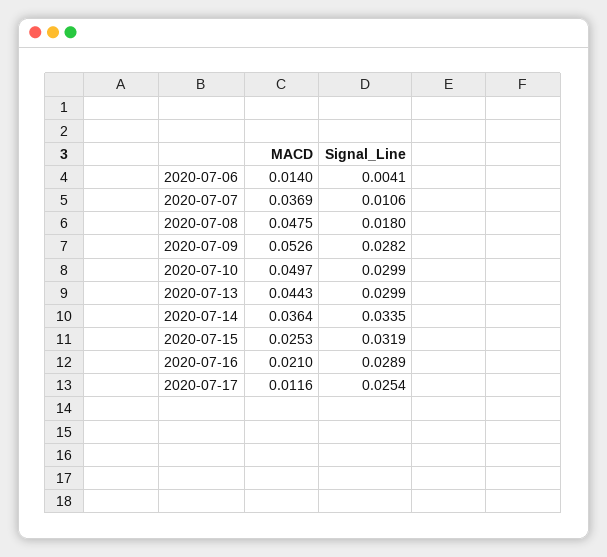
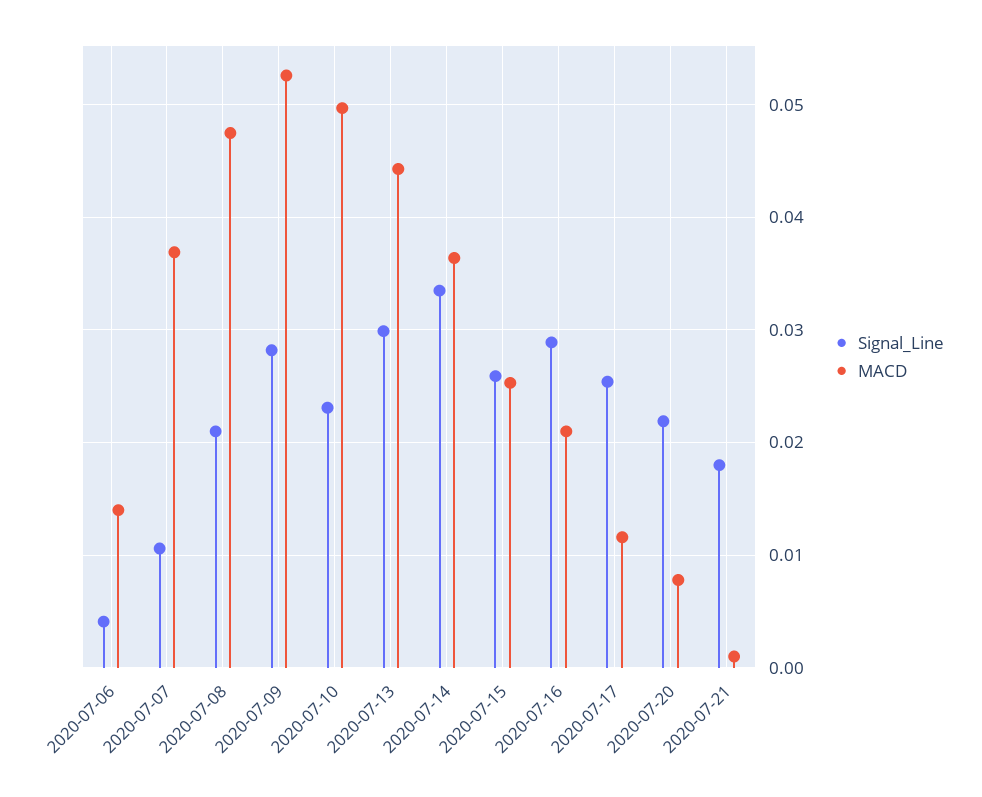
Signal_Line, 2020-07-08: 0.018 -> 0.021
Signal_Line, 2020-07-10: 0.0299 -> 0.023
Signal_Line, 2020-07-15: 0.0319 -> 0.026
Signal_Line, 2020-07-20: none -> 0.022
MACD, 2020-07-20: none -> 0.008
Signal_Line, 2020-07-21: none -> 0.018
MACD, 2020-07-21: none -> 0.001

